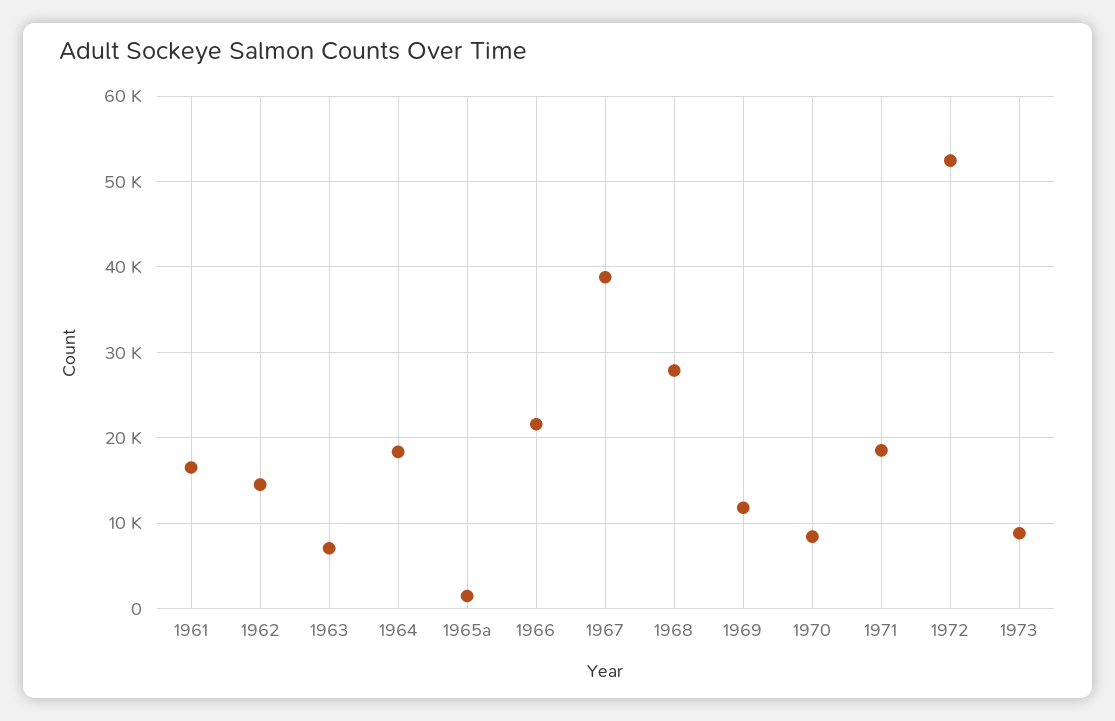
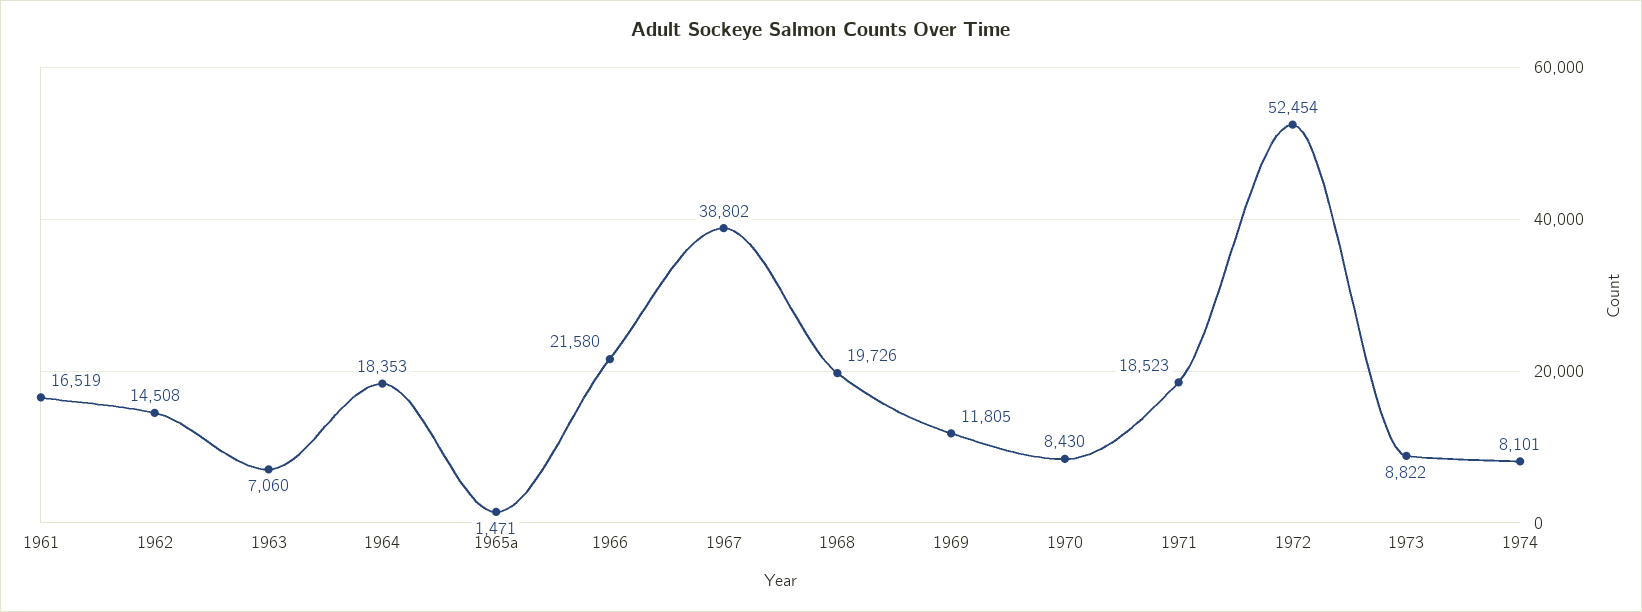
1968: 28000 -> 19726
1974: none -> 8101

